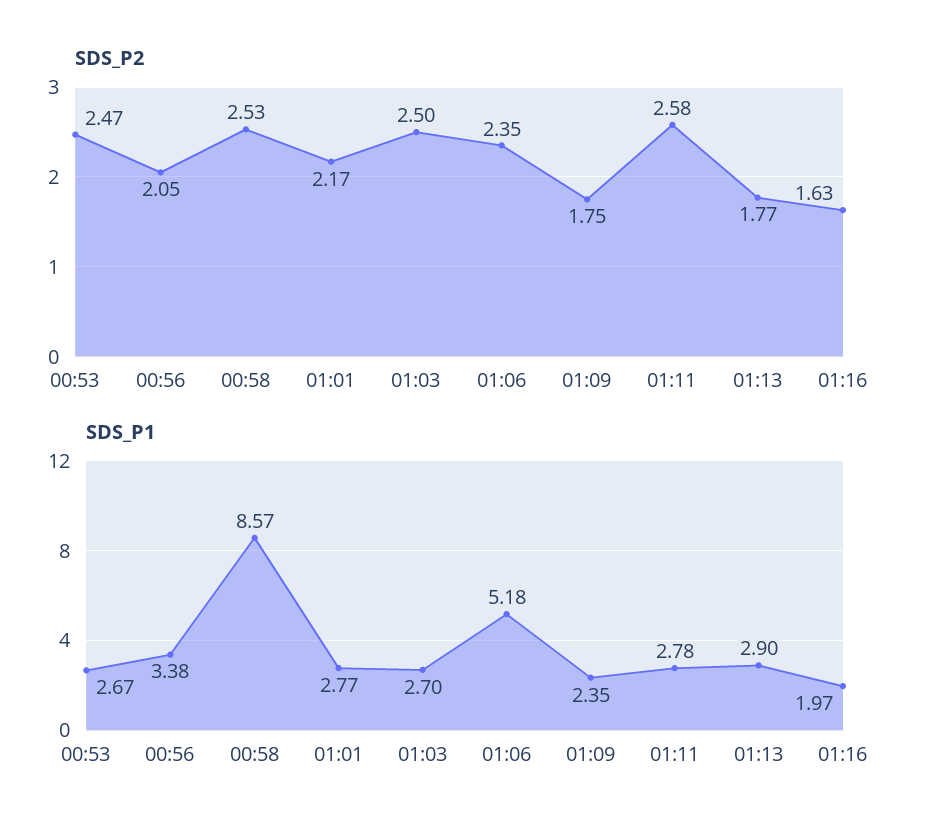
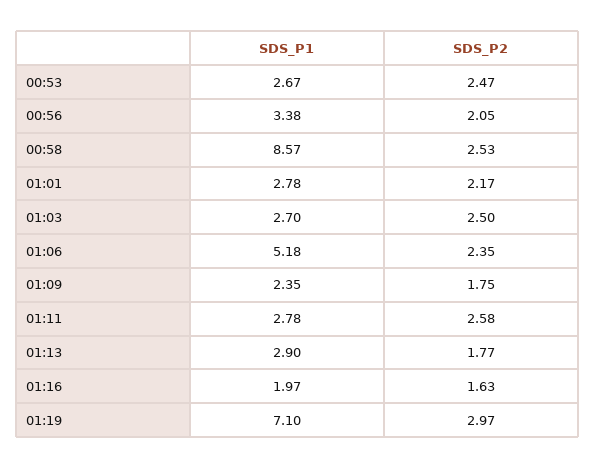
SDS_P1, 01:01: 2.77 -> 2.78
SDS_P1, 01:19: none -> 7.1
SDS_P2, 01:19: none -> 2.97

